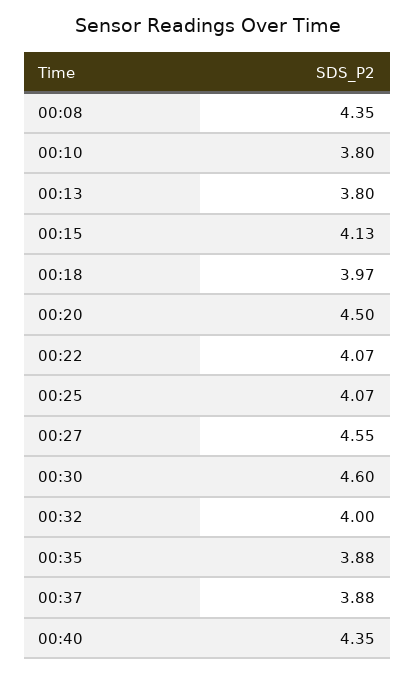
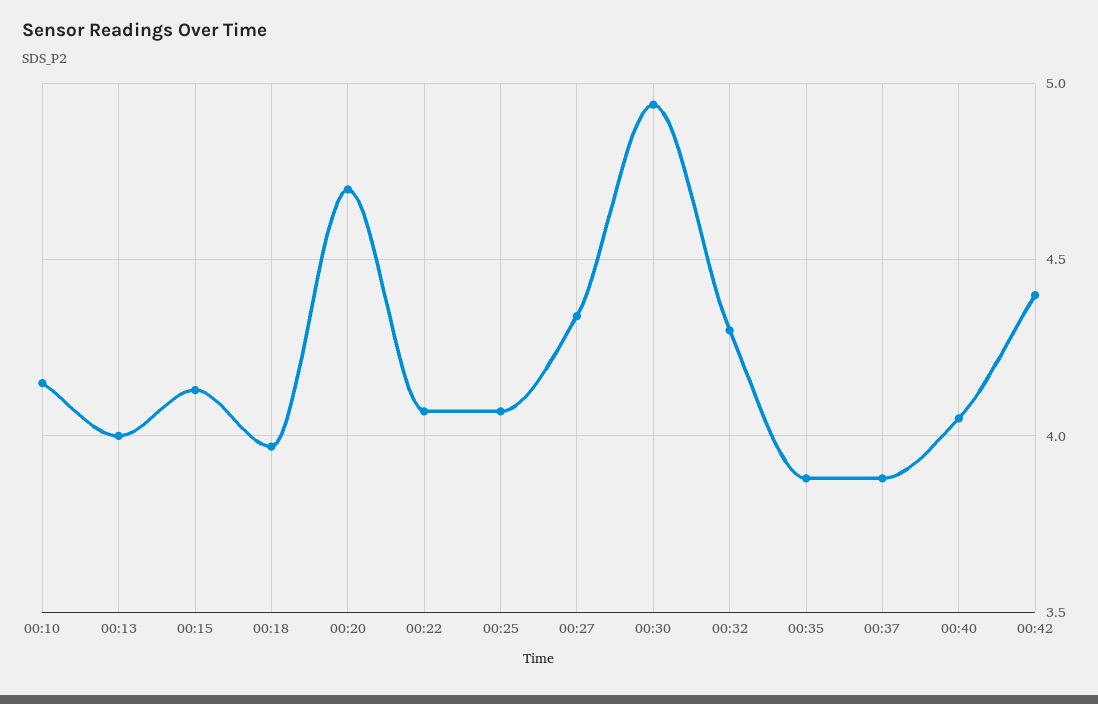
00:08: 4.35 -> none
00:10: 3.8 -> 4.15
00:13: 3.8 -> 4
00:20: 4.5 -> 4.7
00:27: 4.55 -> 4.35
00:30: 4.6 -> 4.95
00:32: 4 -> 4.3
00:40: 4.35 -> 4.05
00:42: none -> 4.4

